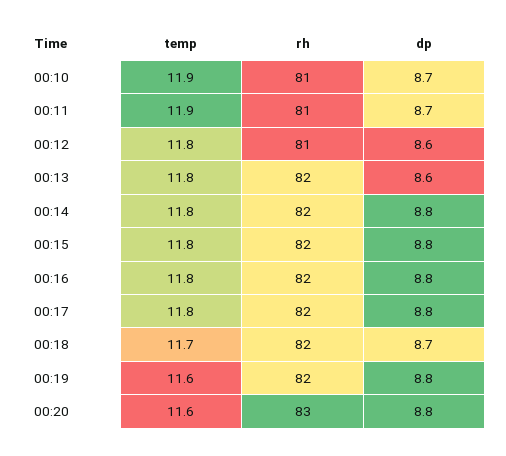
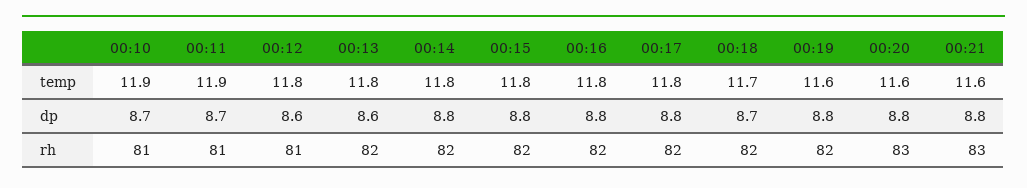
temp, 00:21: none -> 11.6
dp, 00:21: none -> 8.8
rh, 00:21: none -> 83

